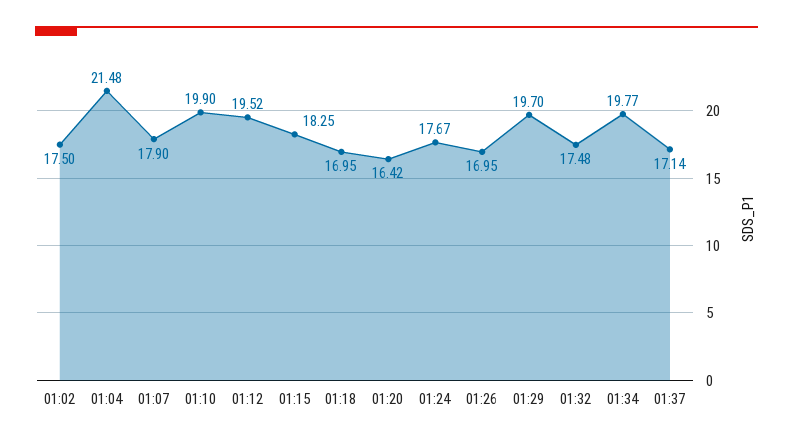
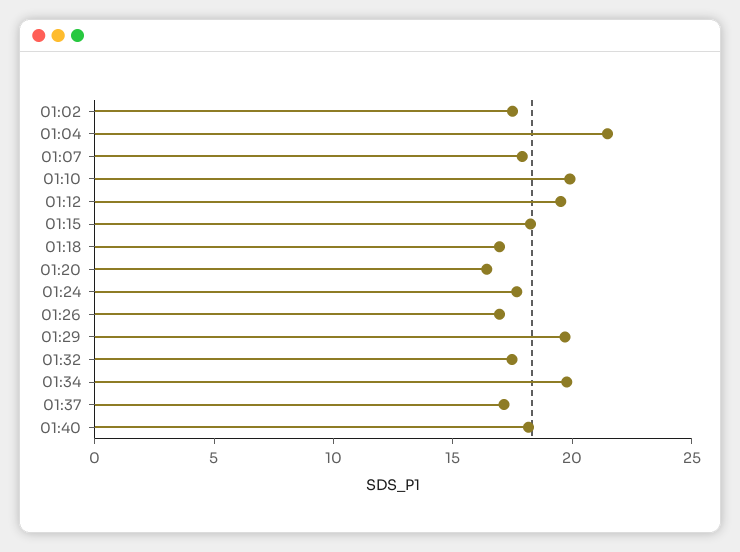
01:40: none -> 18

